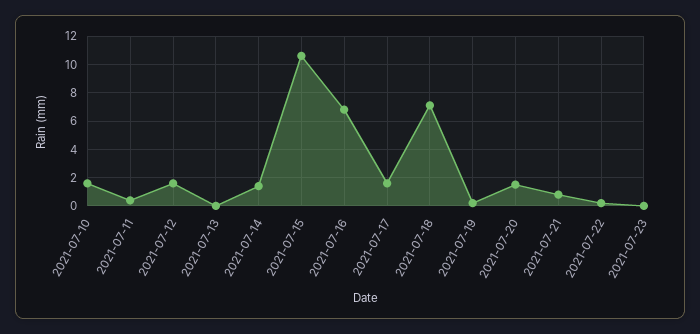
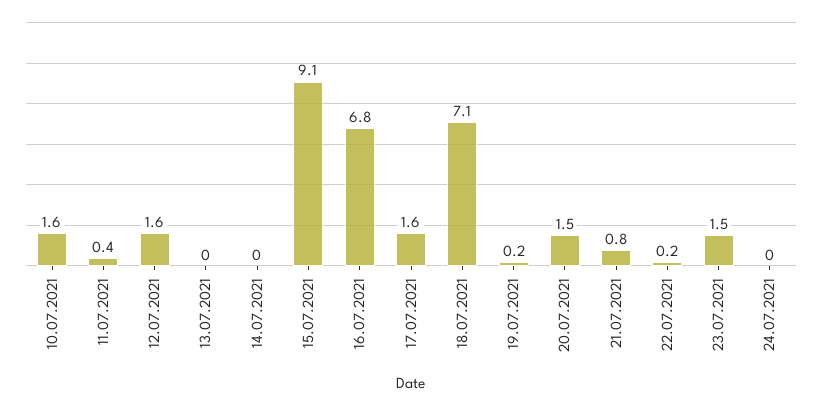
2021-07-14: 1.5 -> 0
2021-07-15: 10.5 -> 9.1
2021-07-23: 0 -> 1.5
24.07.2021: none -> 0

